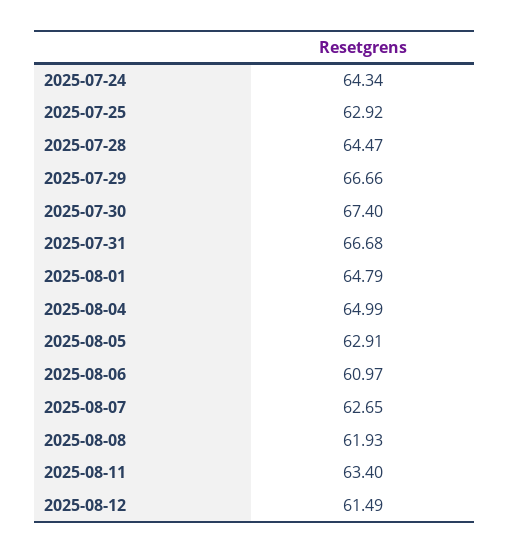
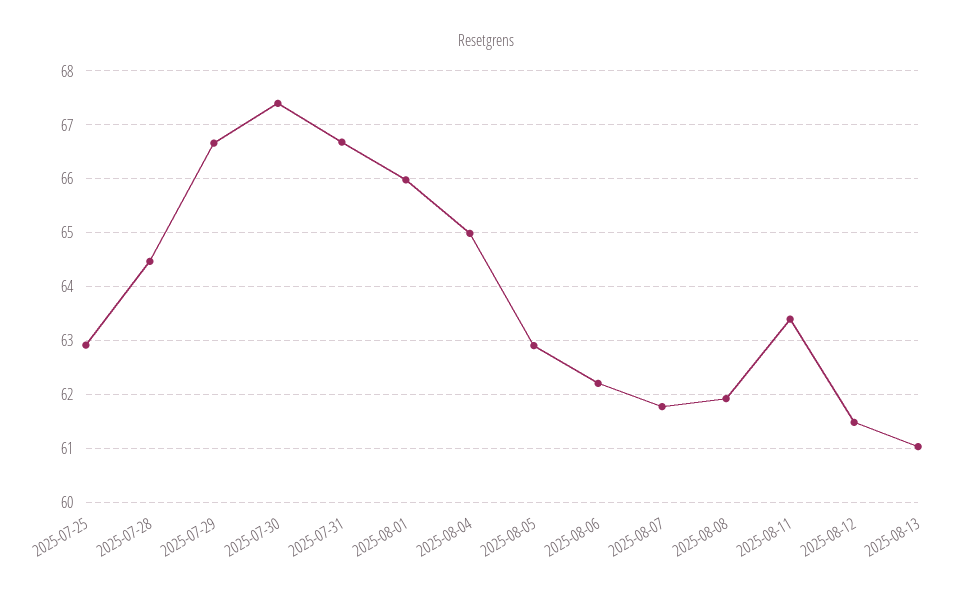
2025-07-24: 64.34 -> none
2025-08-01: 64.79 -> 66
2025-08-06: 60.97 -> 62.2
2025-08-07: 62.65 -> 61.8
2025-08-13: none -> 61

